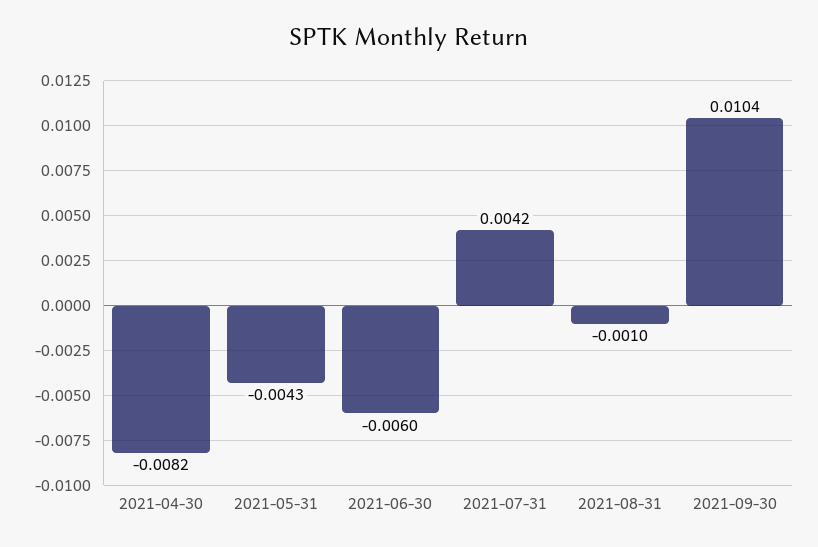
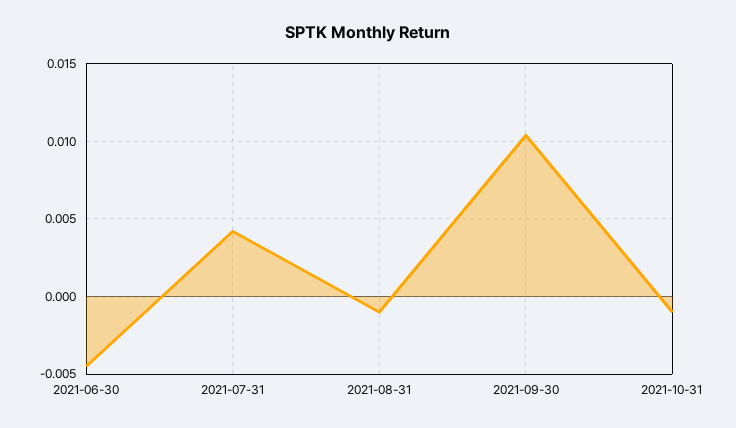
2021-04-30: -0.0082 -> none
2021-05-31: -0.0043 -> none
2021-06-30: -0.006 -> -0.0045
2021-10-31: none -> -0.001

